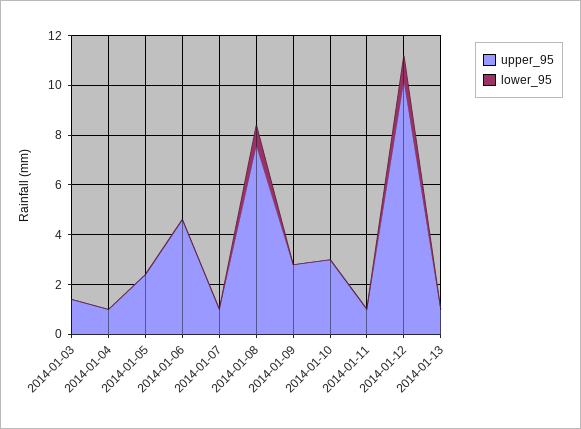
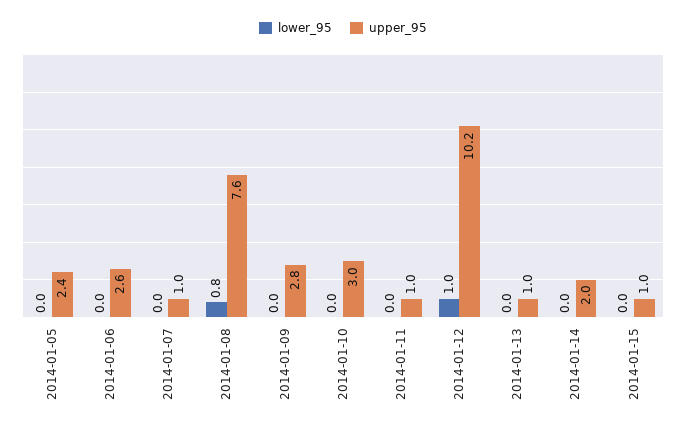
upper_95, 2014-01-03: 1.5 -> none
lower_95, 2014-01-03: 0 -> none
upper_95, 2014-01-04: 1 -> none
lower_95, 2014-01-04: 0 -> none
upper_95, 2014-01-06: 4.5 -> 2.6
lower_95, 2014-01-14: none -> 0
upper_95, 2014-01-14: none -> 2
lower_95, 2014-01-15: none -> 0
upper_95, 2014-01-15: none -> 1

